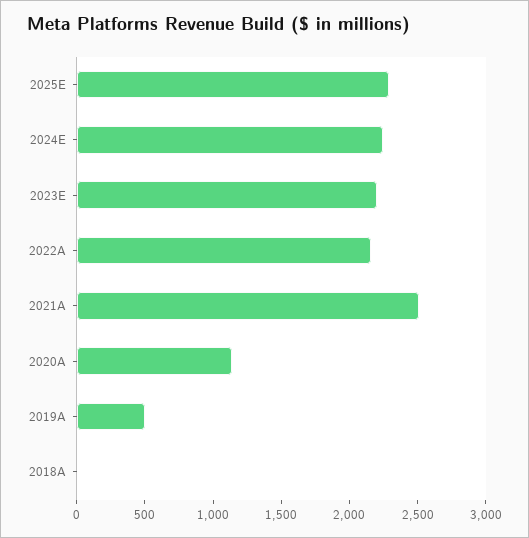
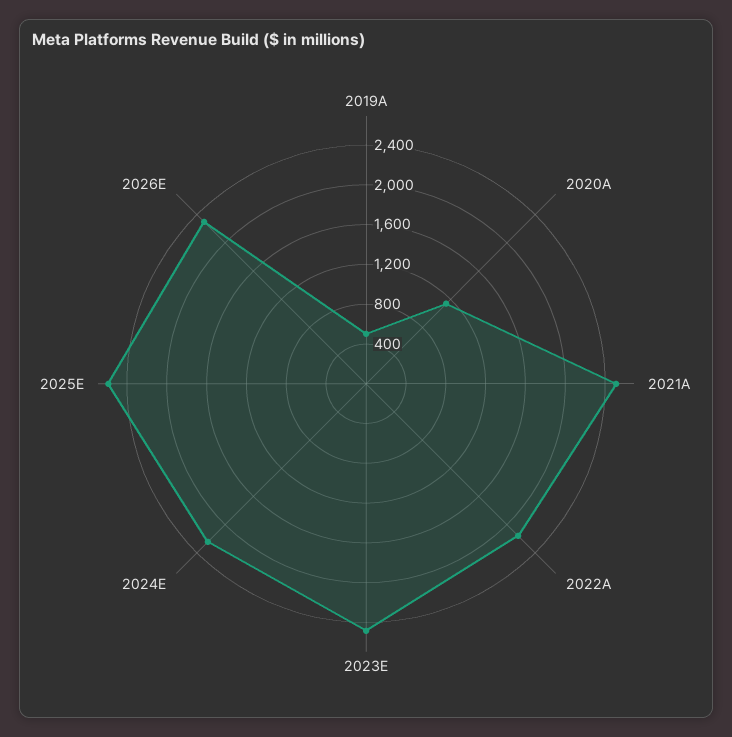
2025E: 2300 -> 2600
2023E: 2200 -> 2500
2018A: 0 -> none
2026E: none -> 2300

